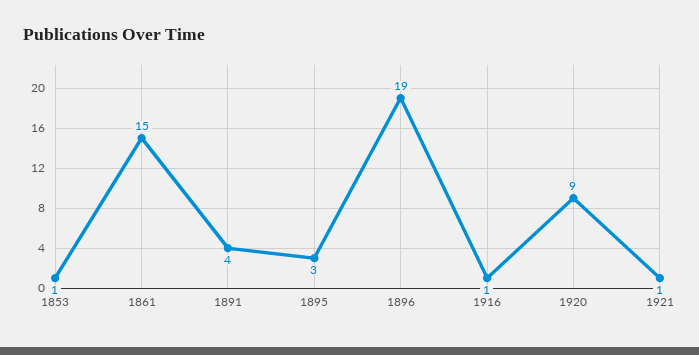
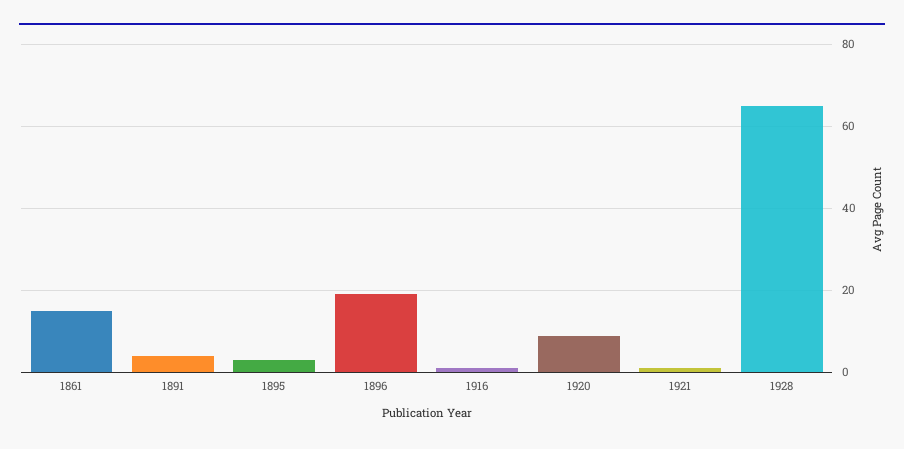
1853: 1 -> none
1928: none -> 65

